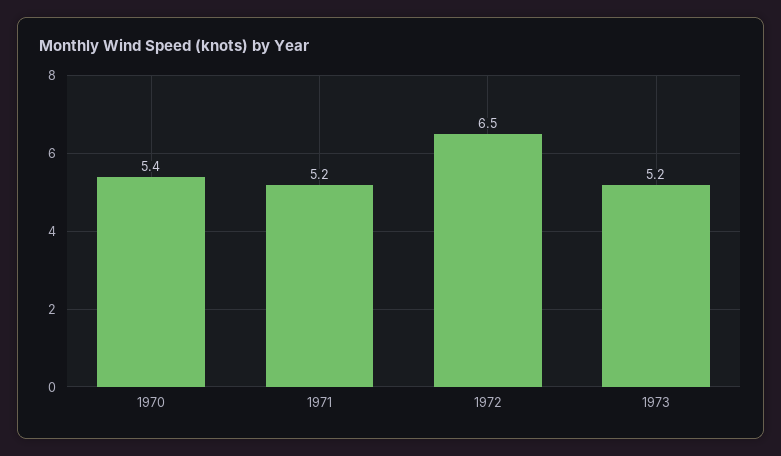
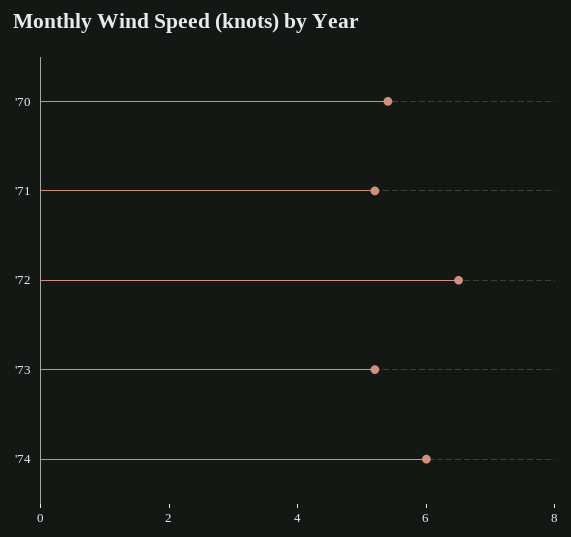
'74: none -> 6

